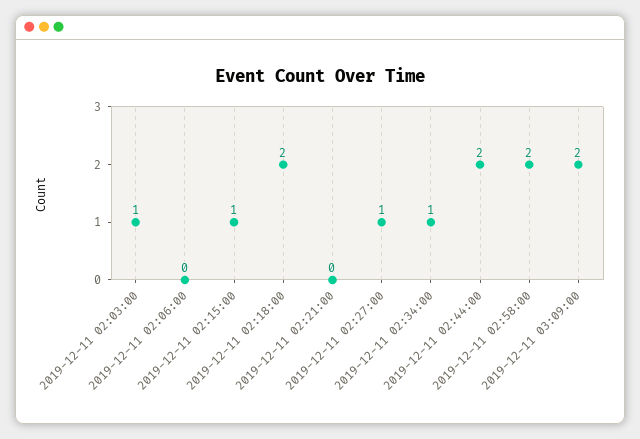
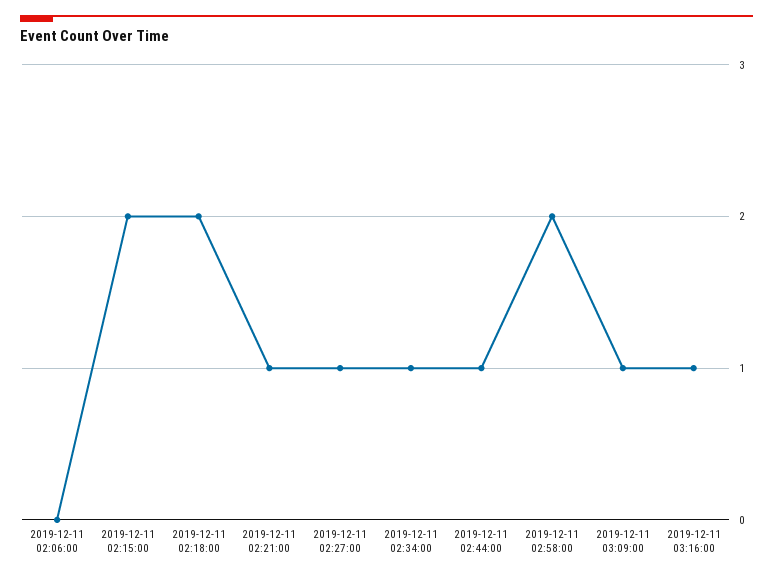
2019-12-11 02:03:00: 1 -> none
2019-12-11 02:15:00: 1 -> 2
2019-12-11 02:21:00: 0 -> 1
2019-12-11 02:44:00: 2 -> 1
2019-12-11 03:09:00: 2 -> 1
2019-12-11 03:16:00: none -> 1

